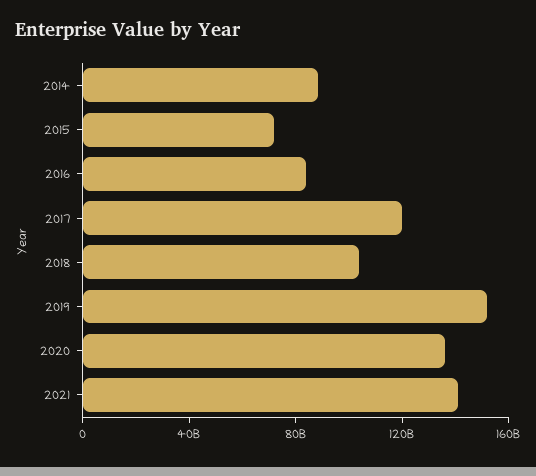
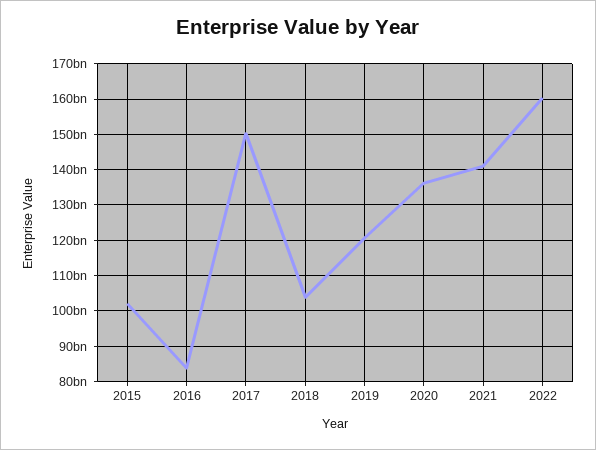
2014: 90000000000 -> none
2015: 70000000000 -> 102000000000
2017: 120000000000 -> 150000000000
2019: 150000000000 -> 120000000000
2022: none -> 160000000000

